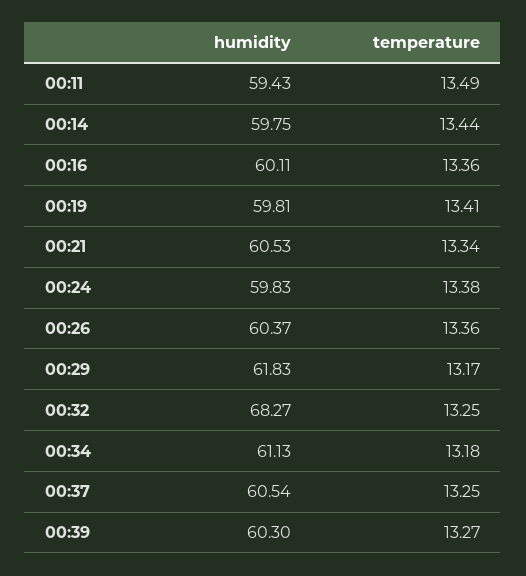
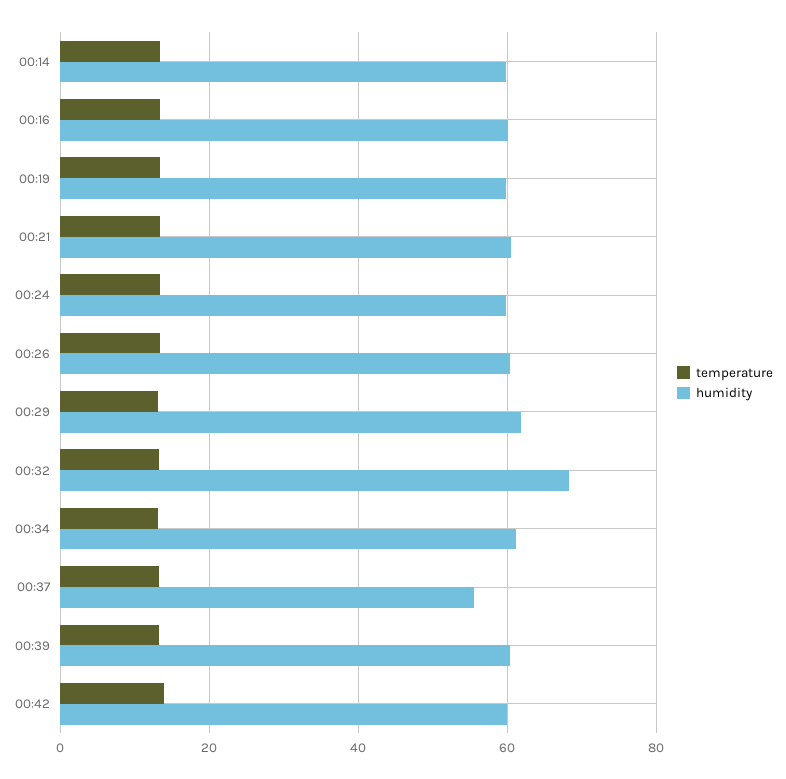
humidity, 00:11: 59.43 -> none
temperature, 00:11: 13.49 -> none
humidity, 00:37: 60.54 -> 56
temperature, 00:42: none -> 14
humidity, 00:42: none -> 60

